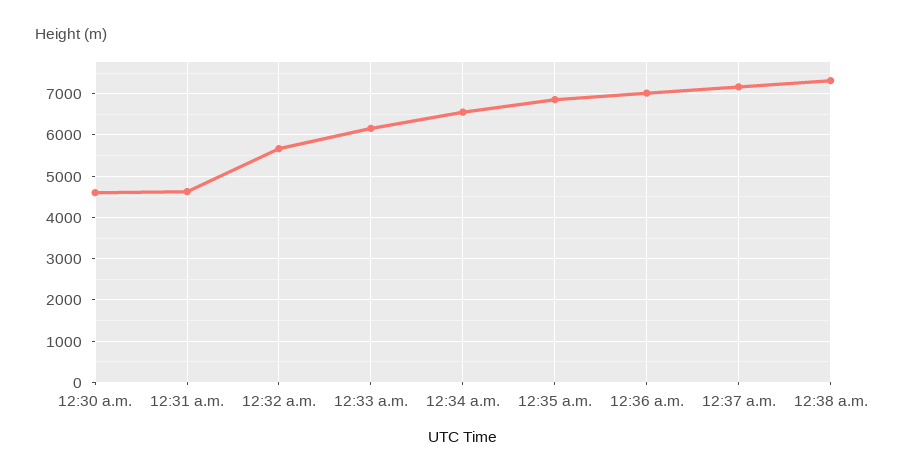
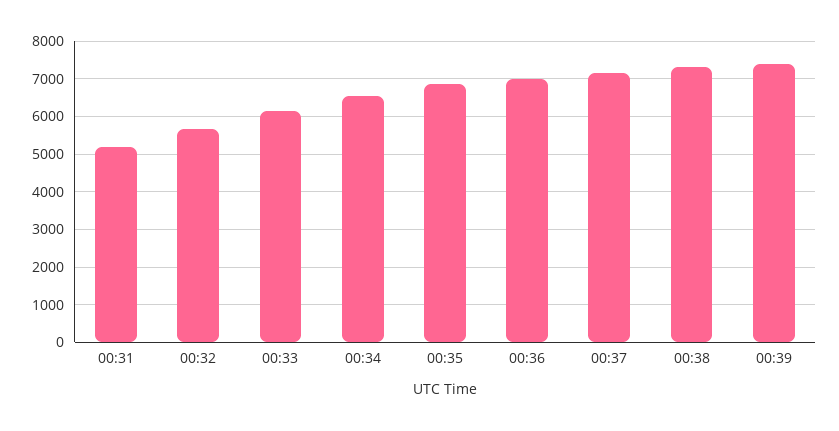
12:30 a.m.: 4600 -> none
12:31 a.m.: 4600 -> 5200
00:39: none -> 7400

